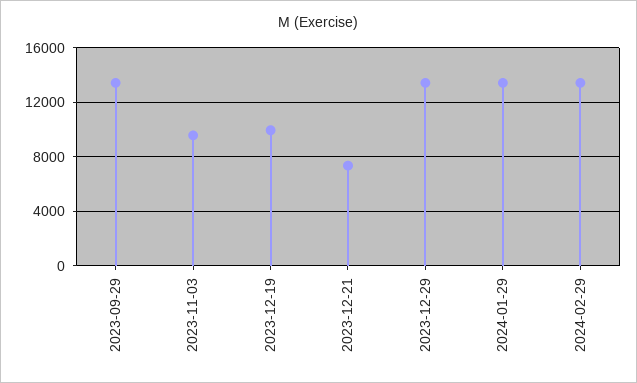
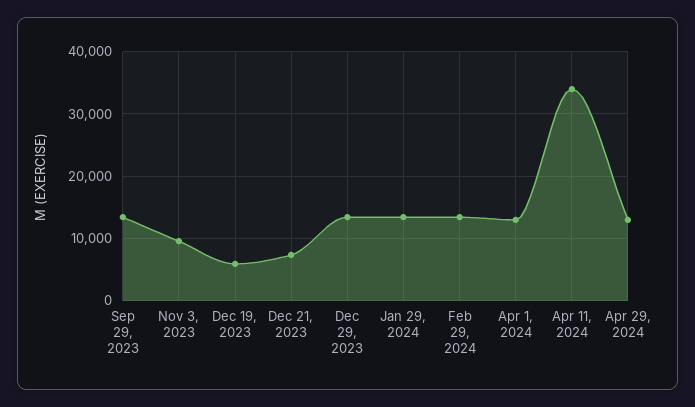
2023-12-19: 10000 -> 6000
Apr 1, 2024: none -> 13000
Apr 11, 2024: none -> 34000
Apr 29, 2024: none -> 13000

